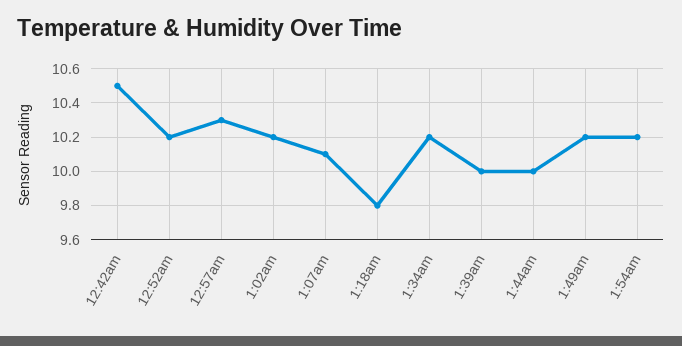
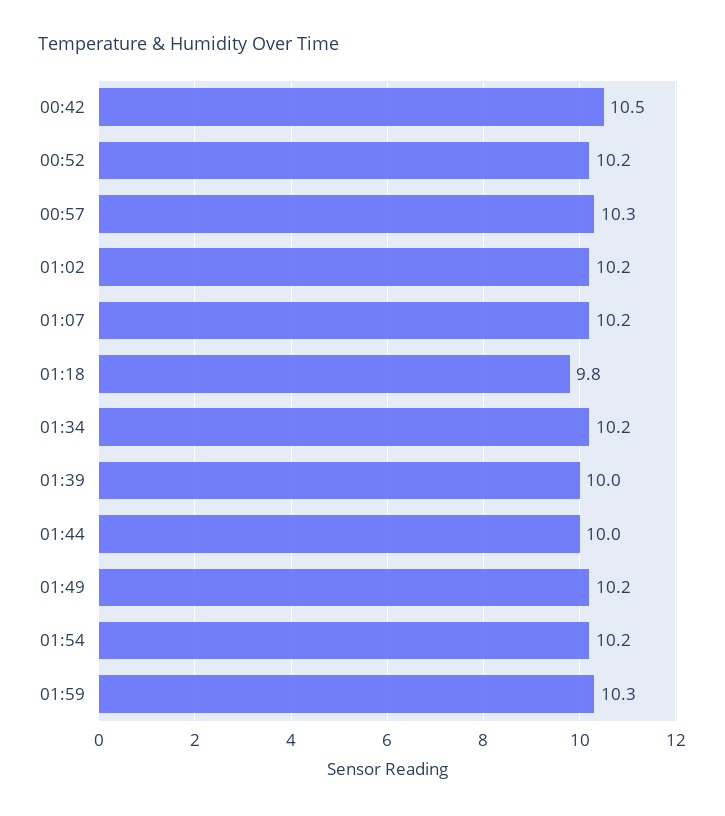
1:07am: 10.1 -> 10.2
01:59: none -> 10.3

